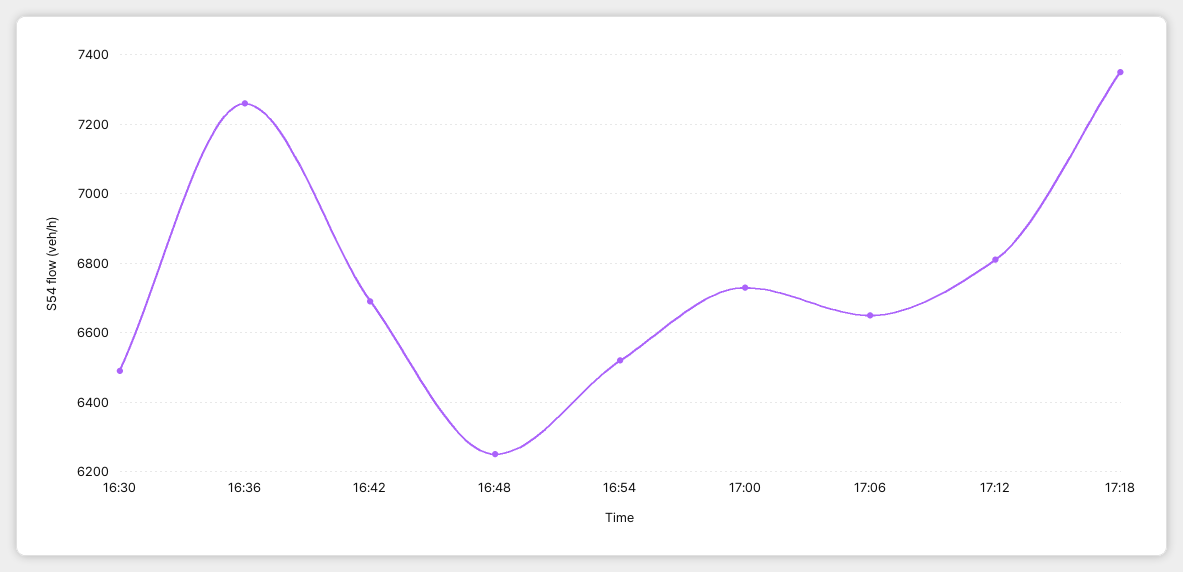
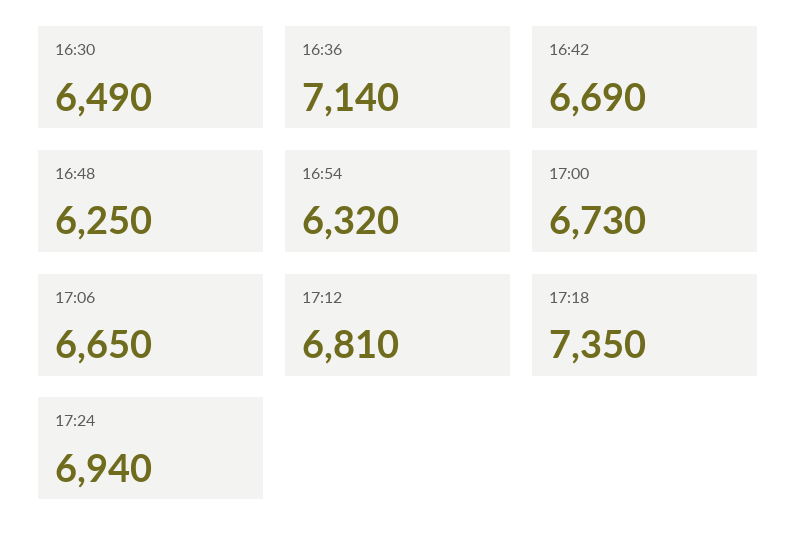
16:36: 7260 -> 7140
16:54: 6520 -> 6320
17:24: none -> 6940

